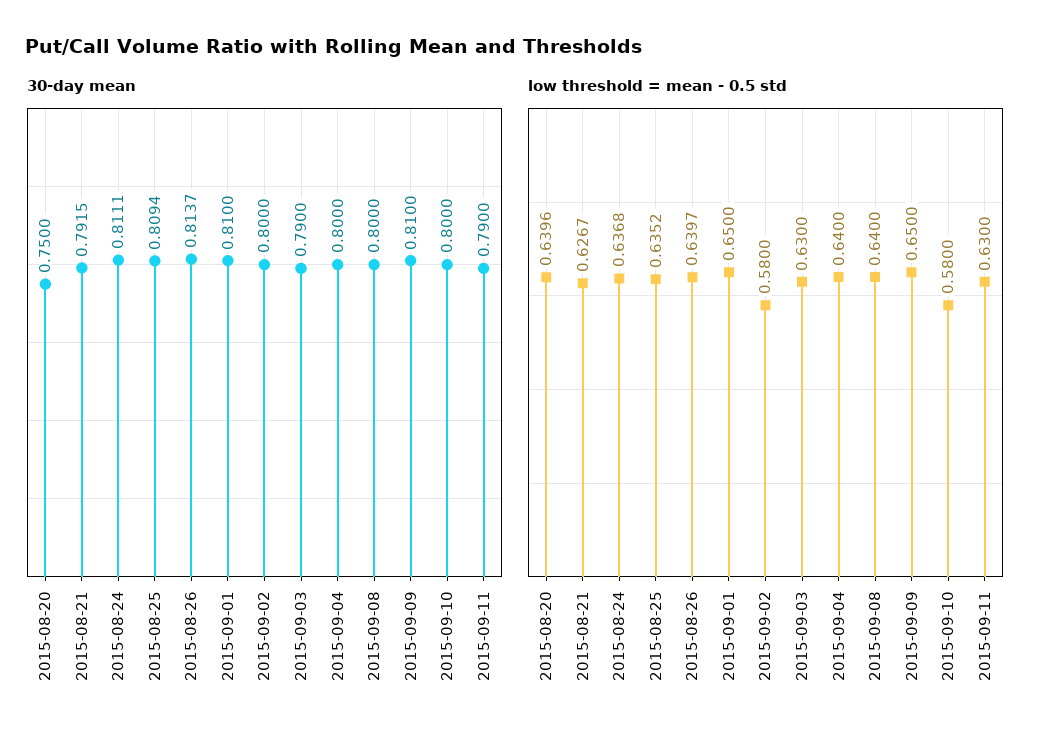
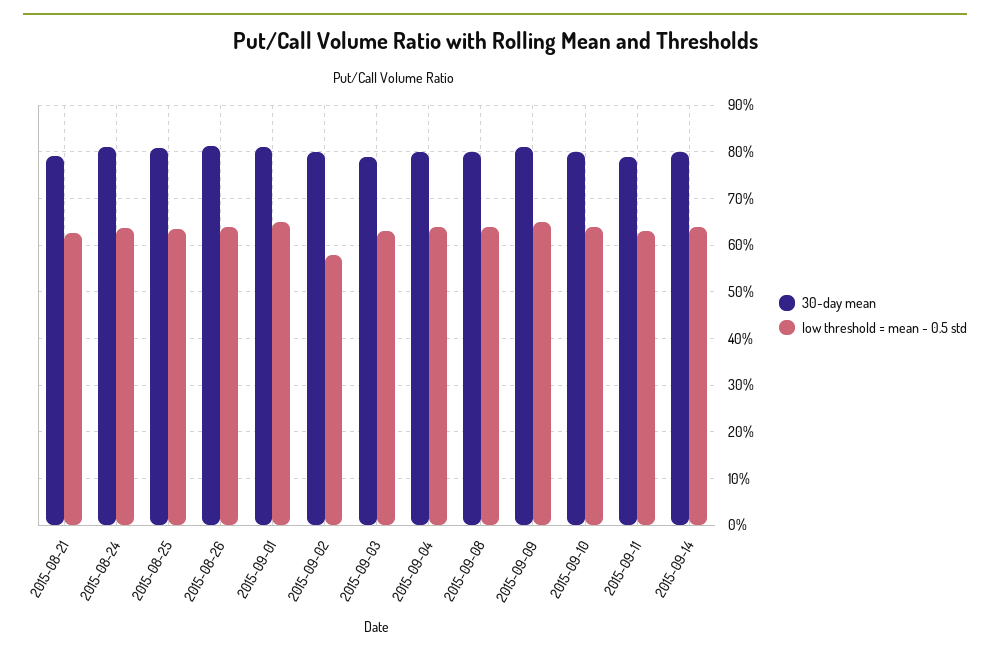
30-day mean, 2015-08-20: 0.75 -> none
low threshold = mean - 0.5 std, 2015-08-20: 0.6396 -> none
low threshold = mean - 0.5 std, 2015-09-10: 0.58 -> 0.64
30-day mean, 2015-09-14: none -> 0.8
low threshold = mean - 0.5 std, 2015-09-14: none -> 0.64

